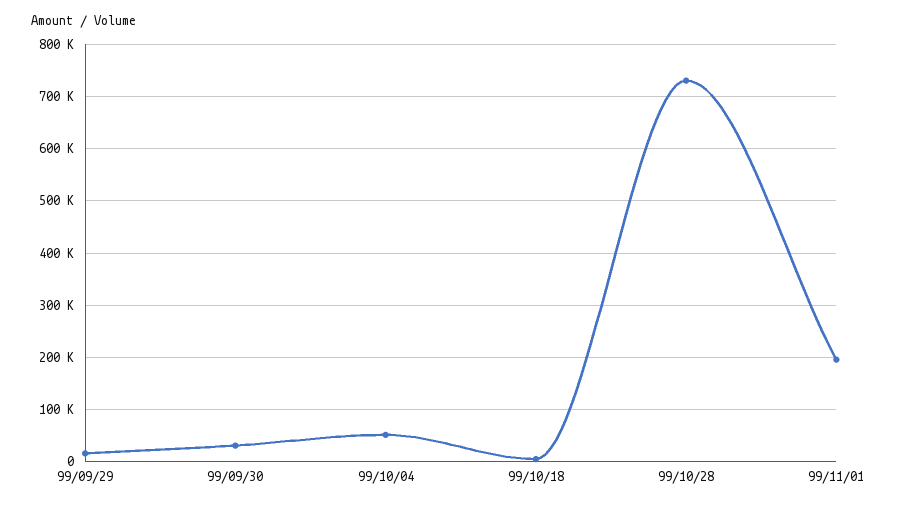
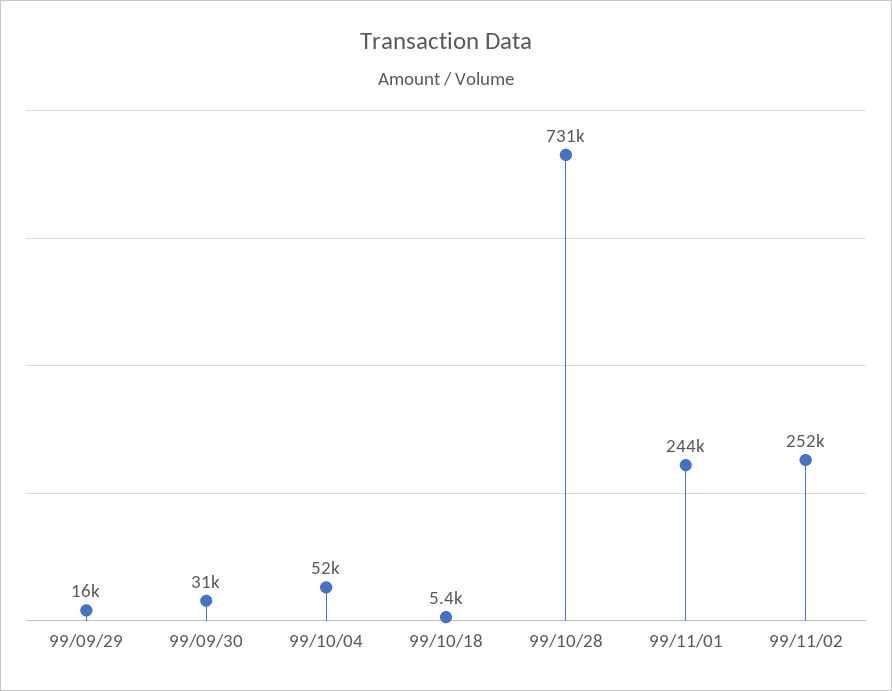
99/11/01: 200000 -> 244000
99/11/02: none -> 252000

